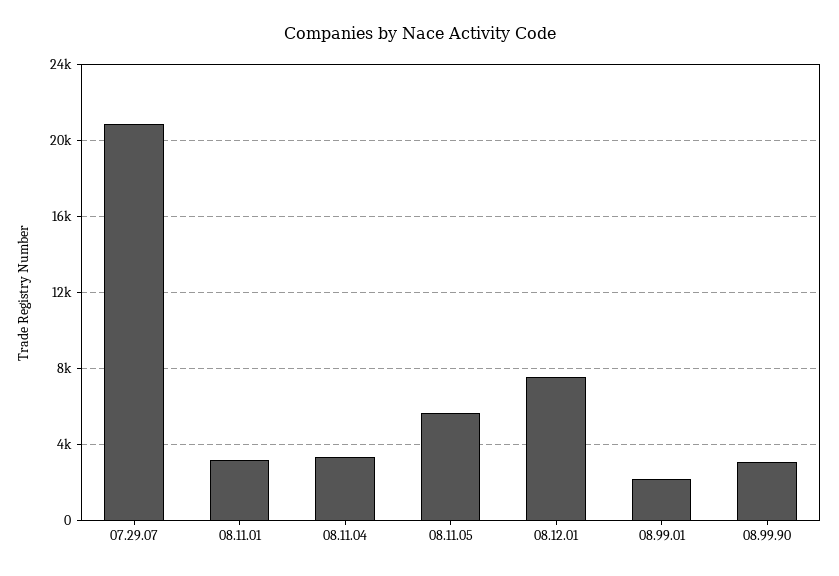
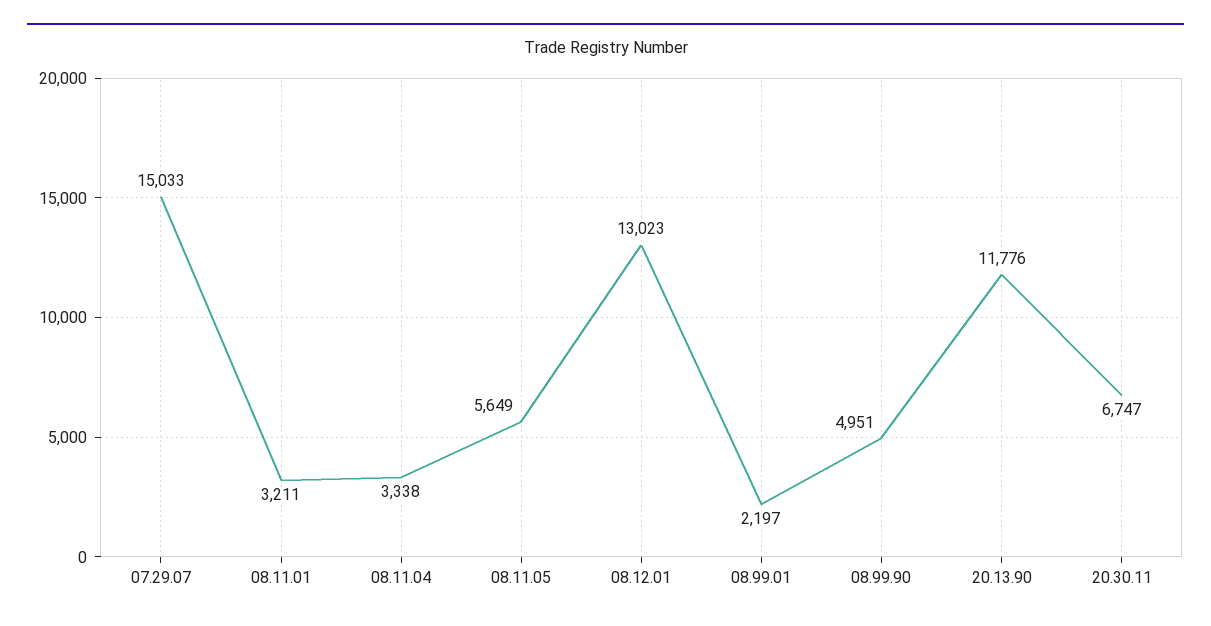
07.29.07: 21000 -> 15033
08.12.01: 7500 -> 13023
08.99.90: 3000 -> 4951
20.13.90: none -> 11776
20.30.11: none -> 6747

